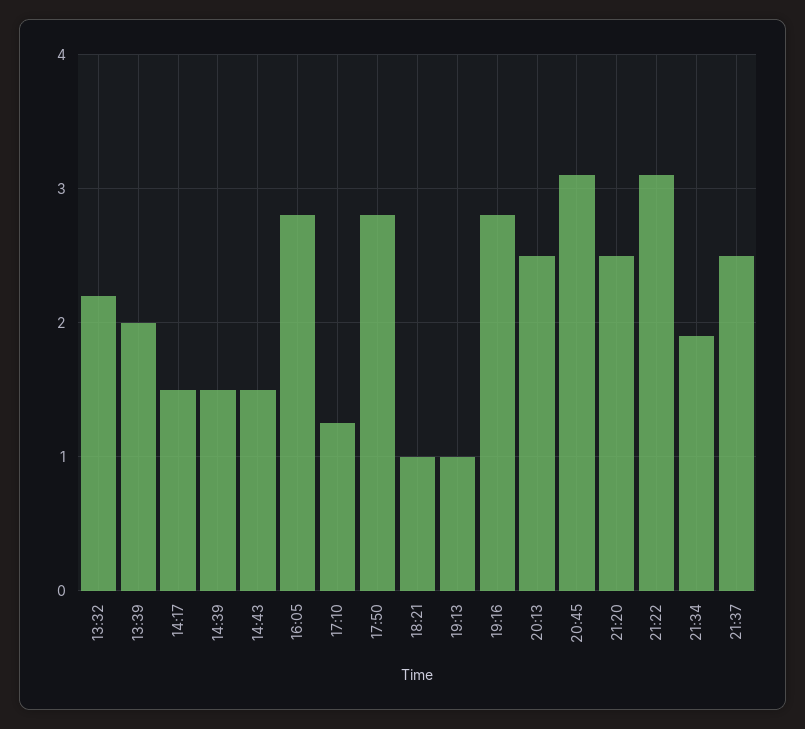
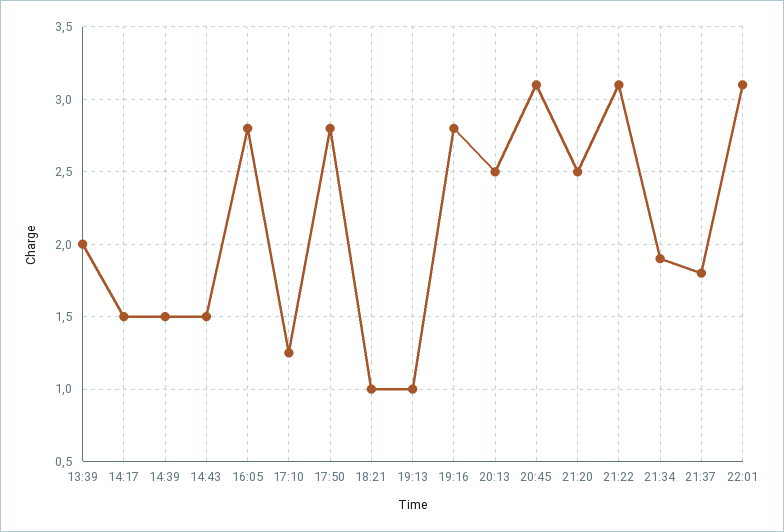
13:32: 2.2 -> none
21:37: 2.5 -> 1.8
22:01: none -> 3.1

